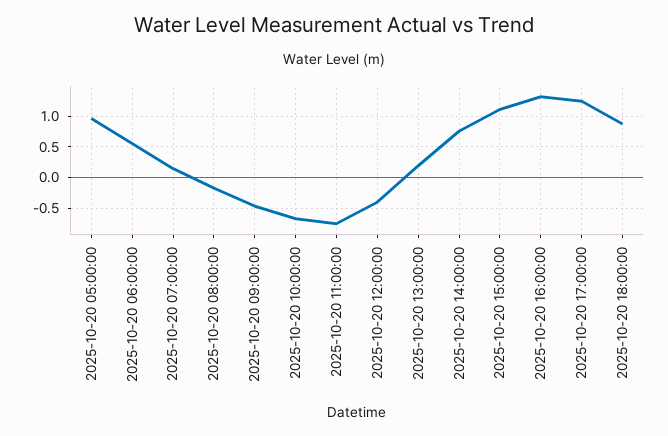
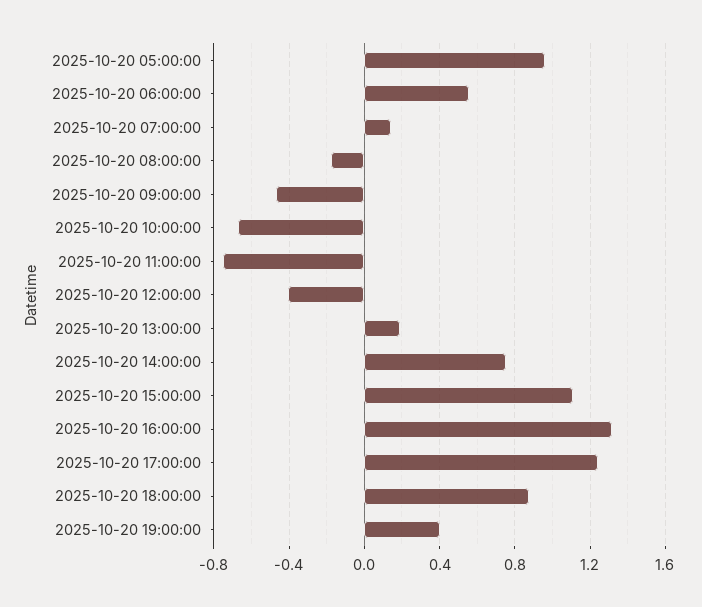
2025-10-20 19:00:00: none -> 0.4

